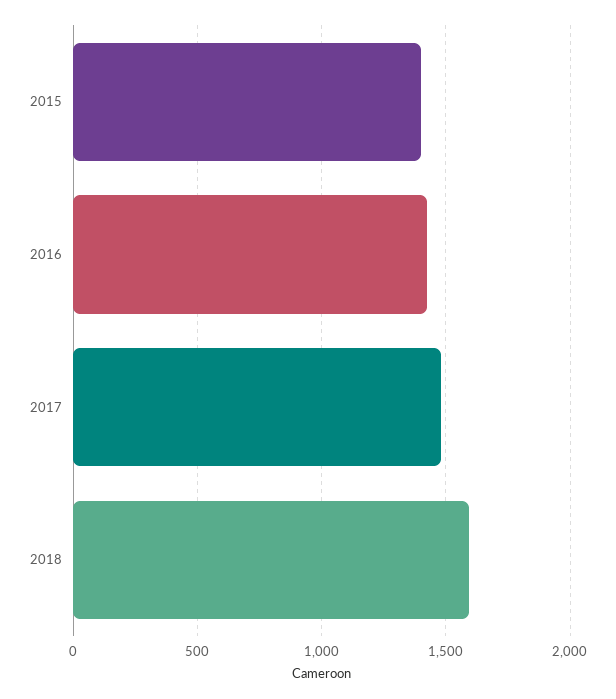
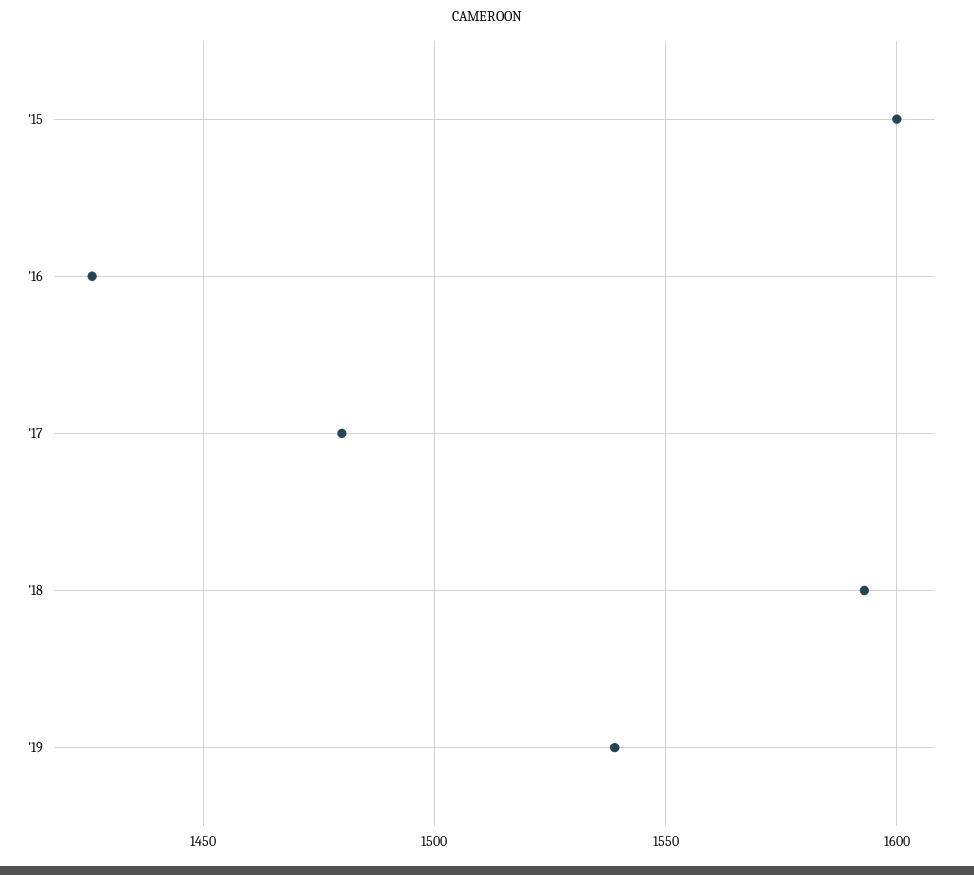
2015: 1400 -> 1600
'19: none -> 1540

